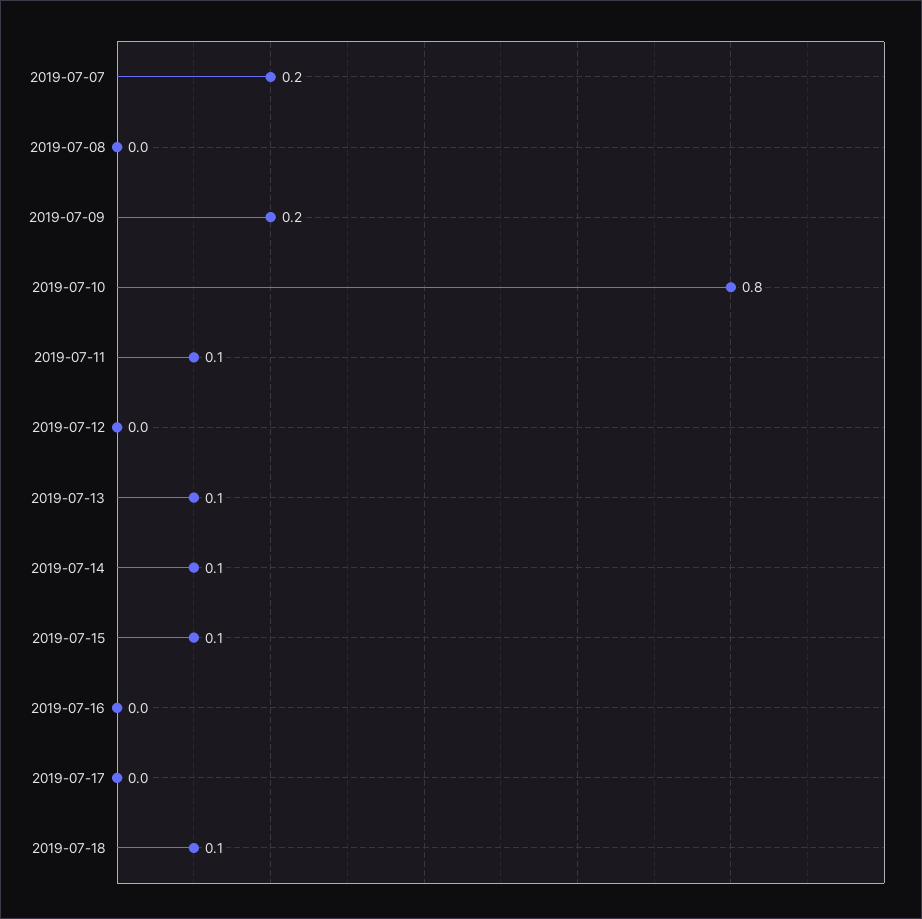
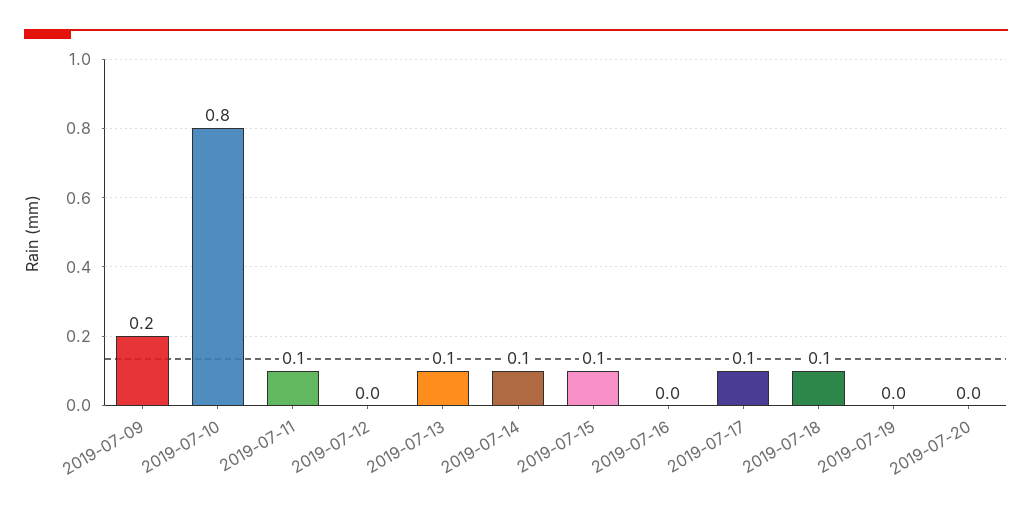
2019-07-07: 0.2 -> none
2019-07-08: 0 -> none
2019-07-17: 0 -> 0.1
2019-07-19: none -> 0
2019-07-20: none -> 0

